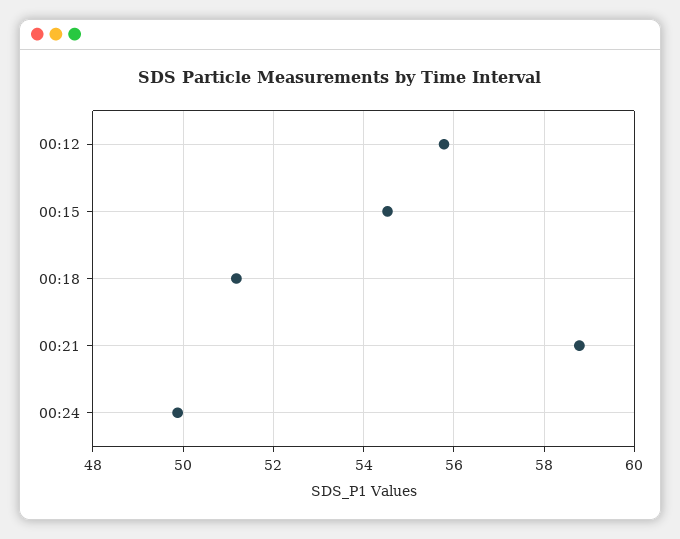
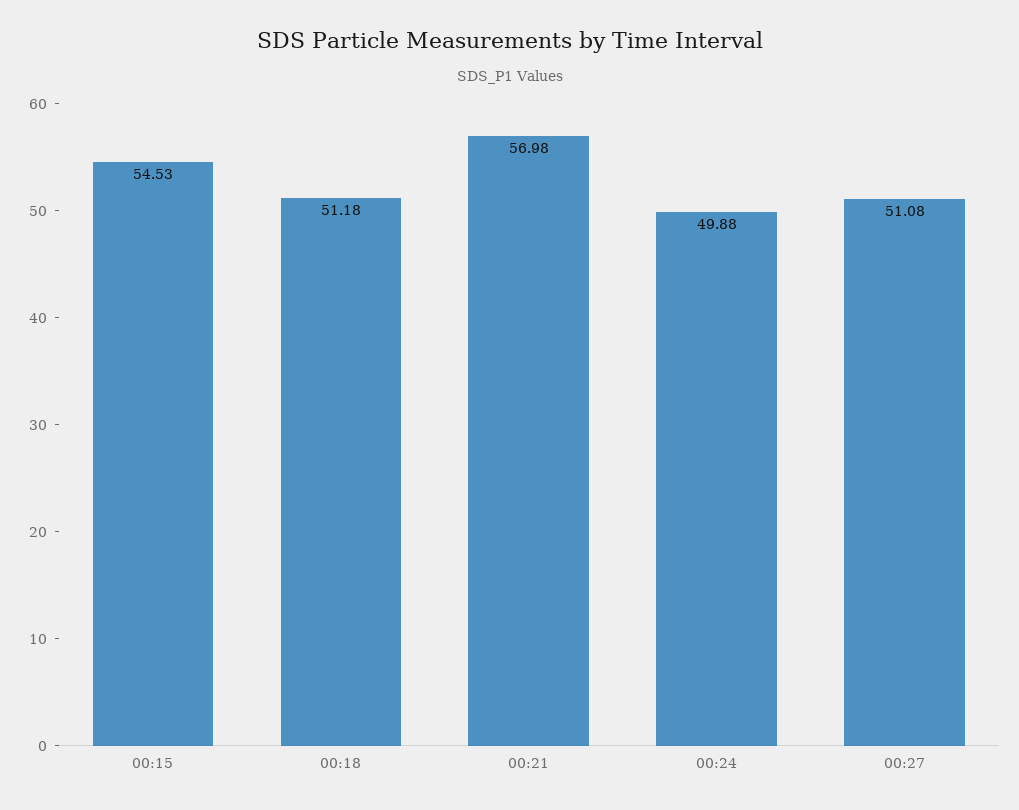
00:12: 55.8 -> none
00:21: 58.8 -> 56.98
00:27: none -> 51.08

